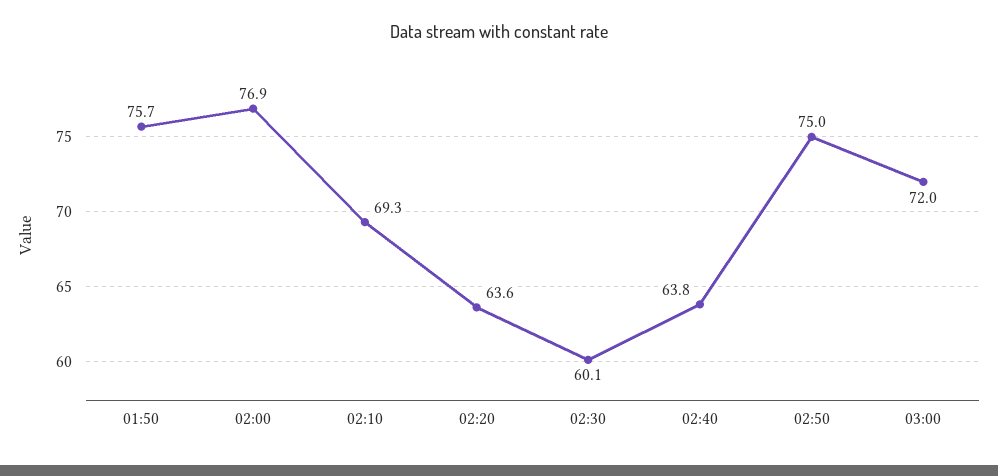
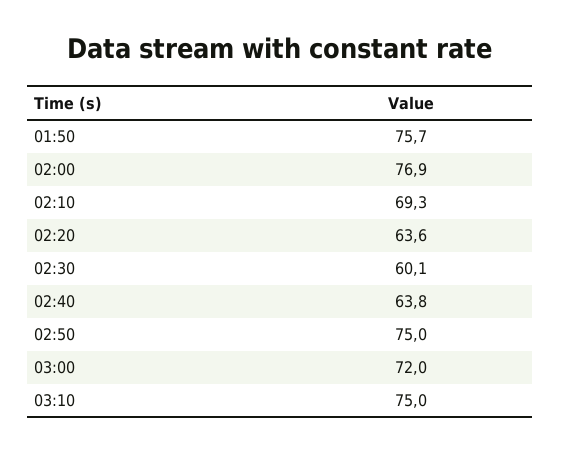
03:10: none -> 75

